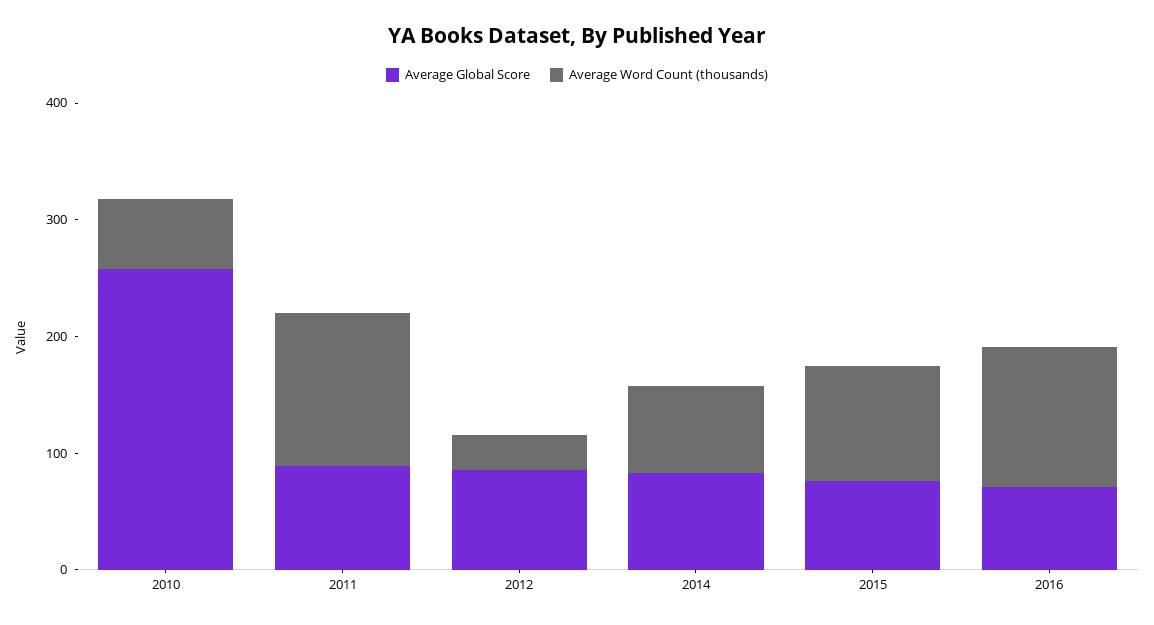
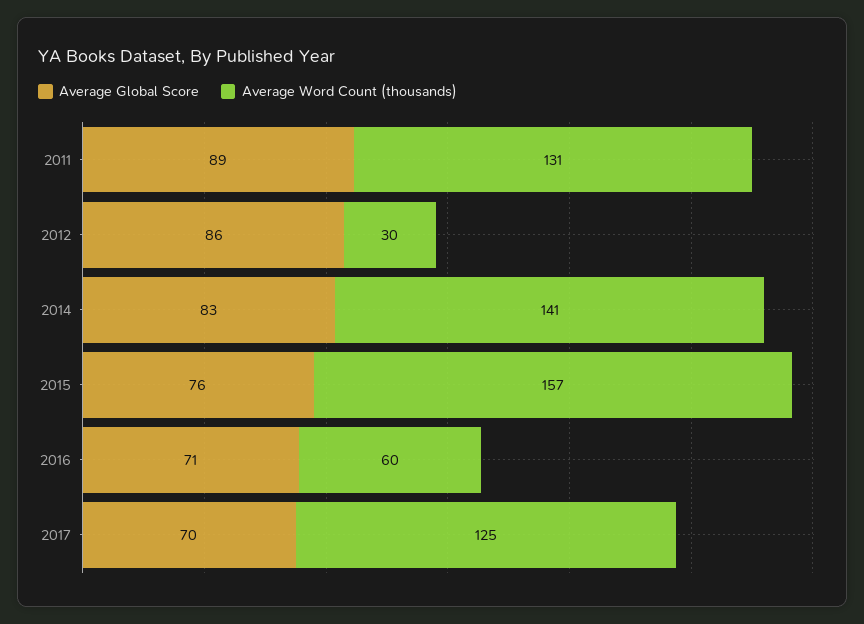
Average Global Score, 2010: 260 -> none
Average Word Count (thousands), 2010: 60 -> none
Average Word Count (thousands), 2014: 80 -> 141
Average Word Count (thousands), 2015: 100 -> 157
Average Word Count (thousands), 2016: 120 -> 60
Average Global Score, 2017: none -> 70
Average Word Count (thousands), 2017: none -> 125

